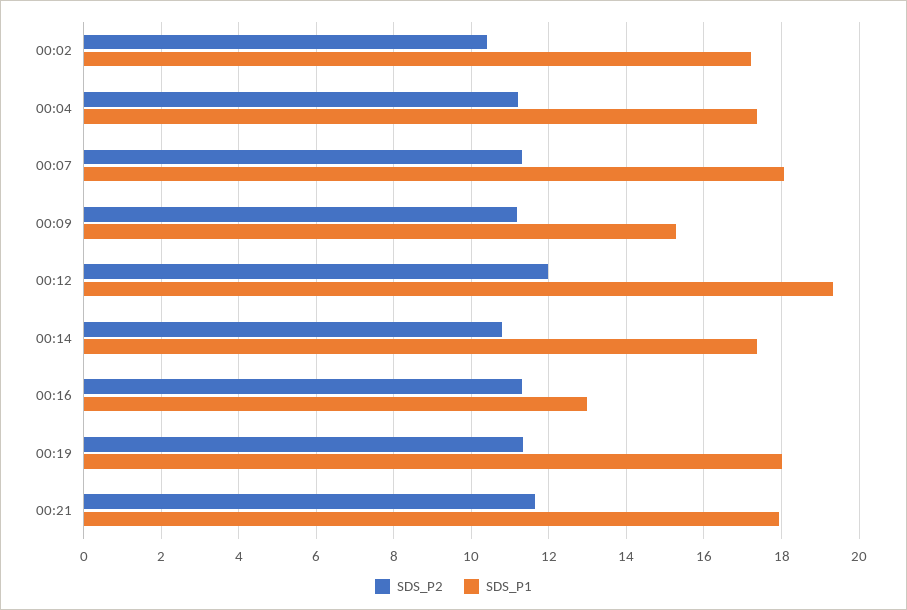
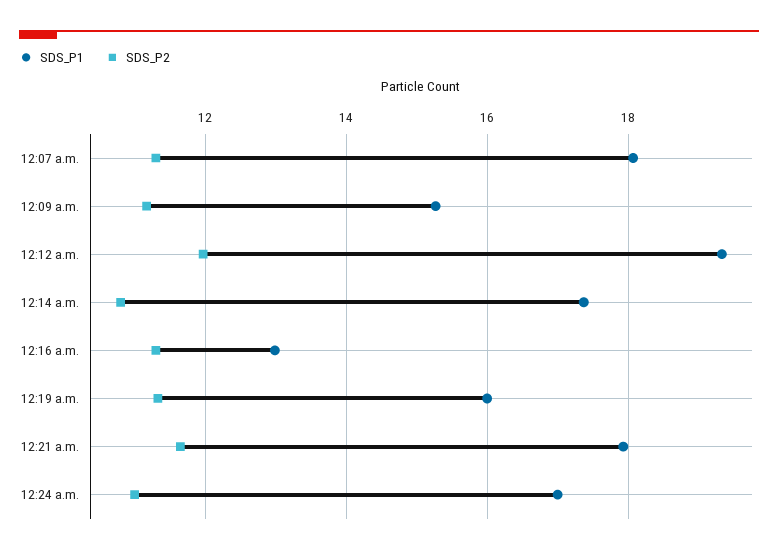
SDS_P2, 00:02: 10.4 -> none
SDS_P1, 00:02: 17.2 -> none
SDS_P2, 00:04: 11.2 -> none
SDS_P1, 00:04: 17.4 -> none
SDS_P1, 00:19: 18 -> 16
SDS_P1, 12:24 a.m.: none -> 17
SDS_P2, 12:24 a.m.: none -> 11

